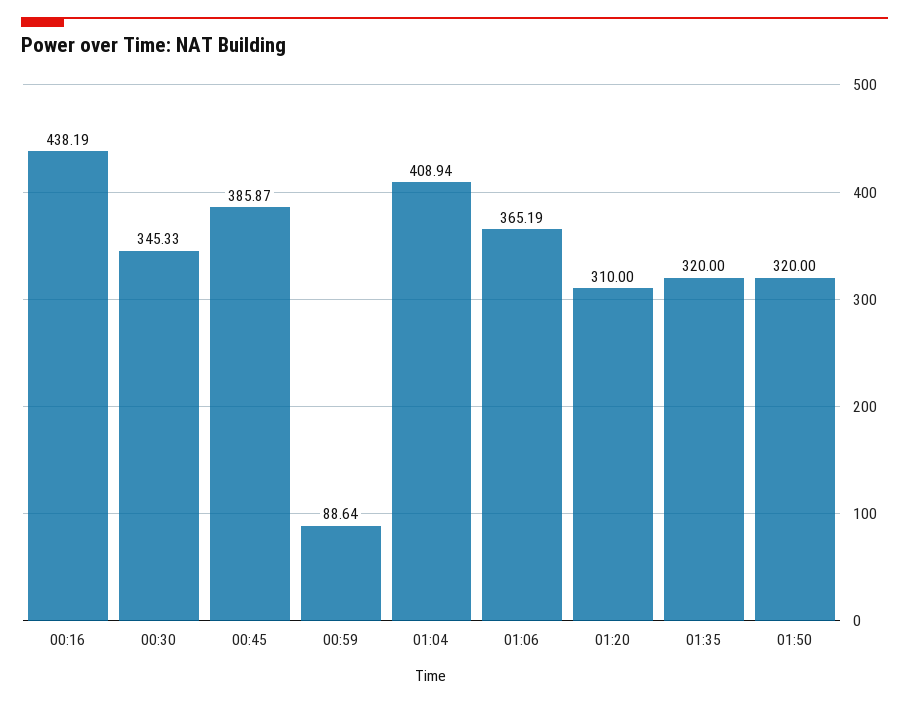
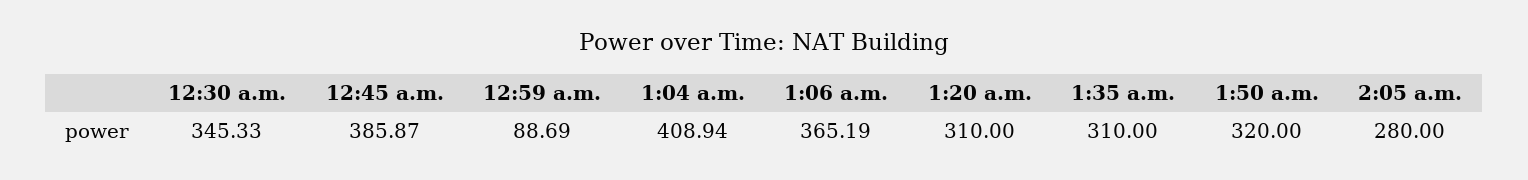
00:16: 438.19 -> none
00:59: 88.64 -> 88.69
01:35: 320 -> 310
2:05 a.m.: none -> 280

